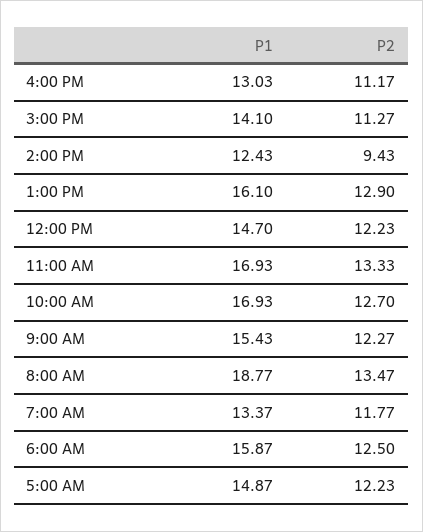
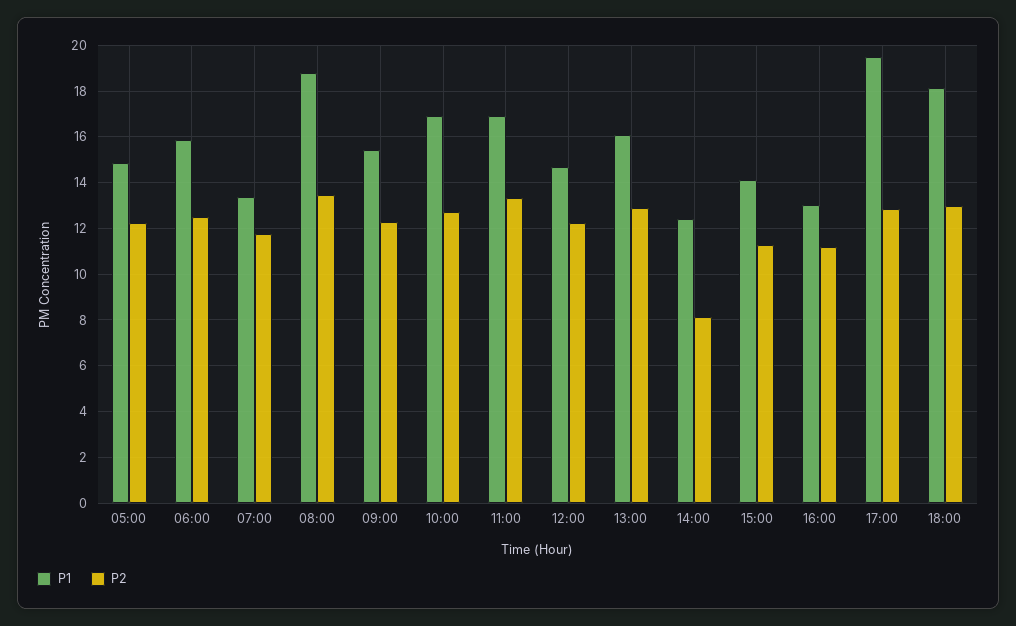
P2, 2:00 PM: 9.43 -> 8
P1, 17:00: none -> 19.5
P2, 17:00: none -> 13
P1, 18:00: none -> 18
P2, 18:00: none -> 13

